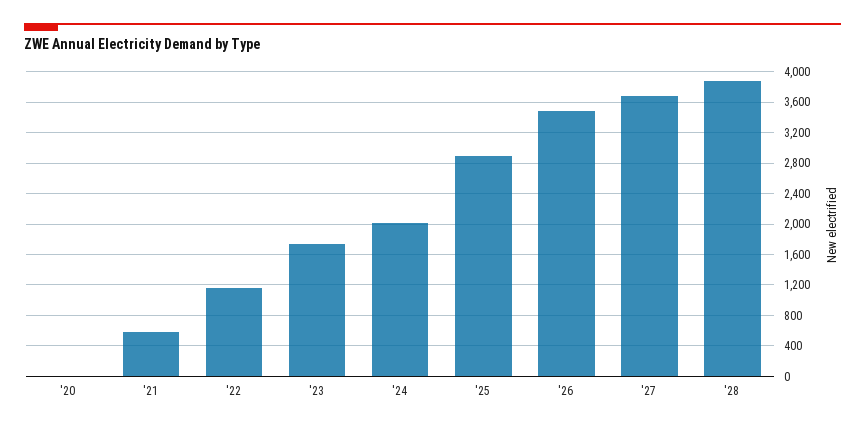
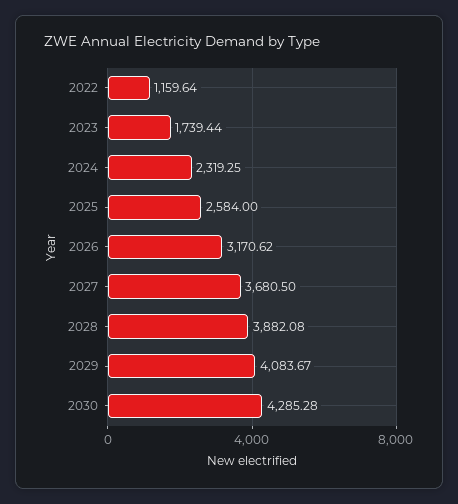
'20: 0 -> none
'21: 600 -> none
'24: 2000 -> 2319.25
'25: 2900 -> 2584
'26: 3500 -> 3170.62
2029: none -> 4083.67
2030: none -> 4285.28

